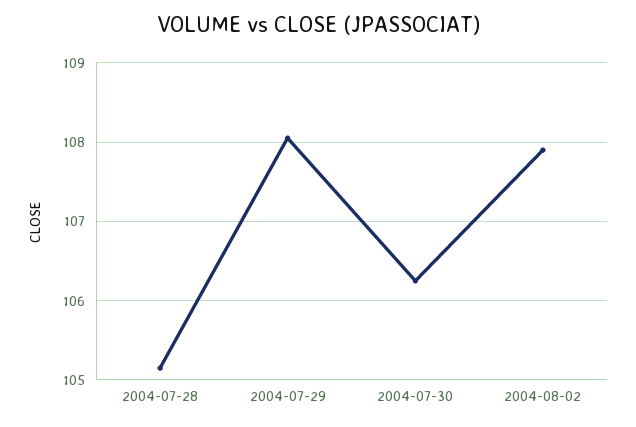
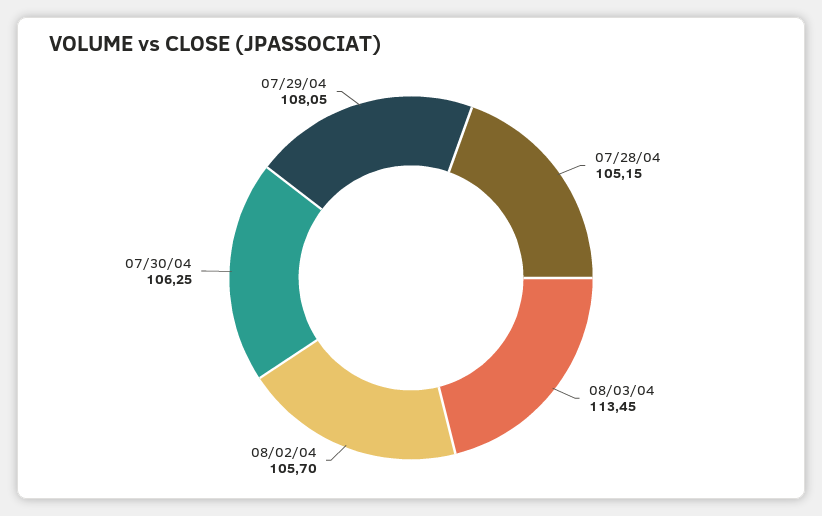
2004-08-02: 107.9 -> 105.7
08/03/04: none -> 113.45

